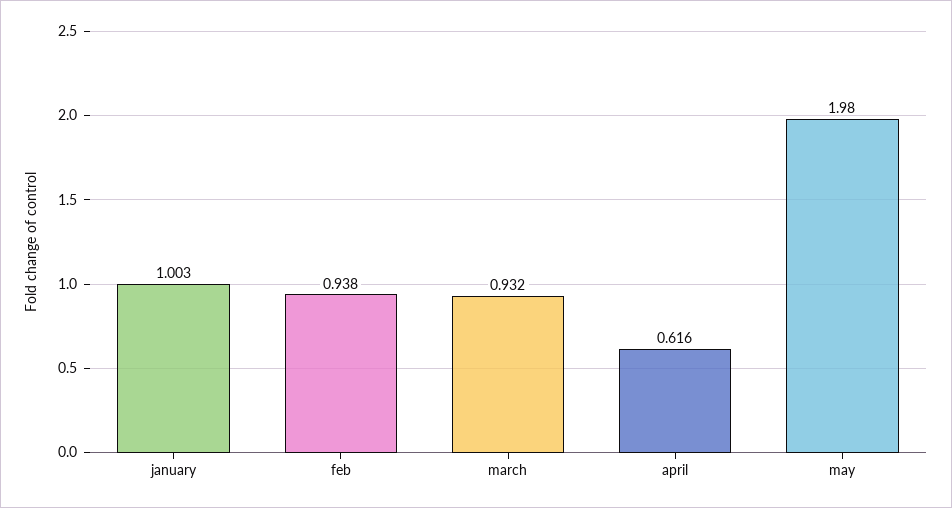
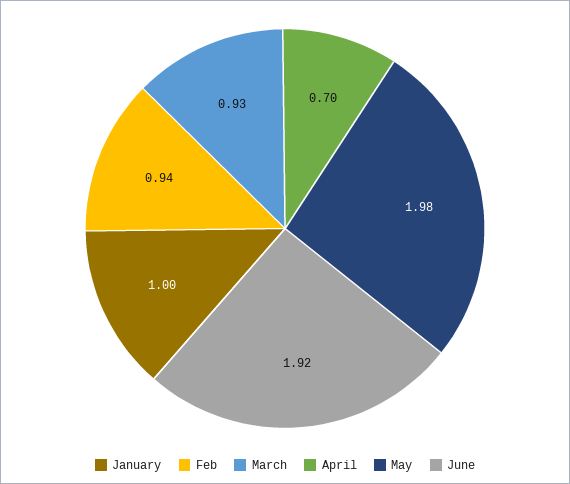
april: 0.616 -> 0.7
June: none -> 1.92

